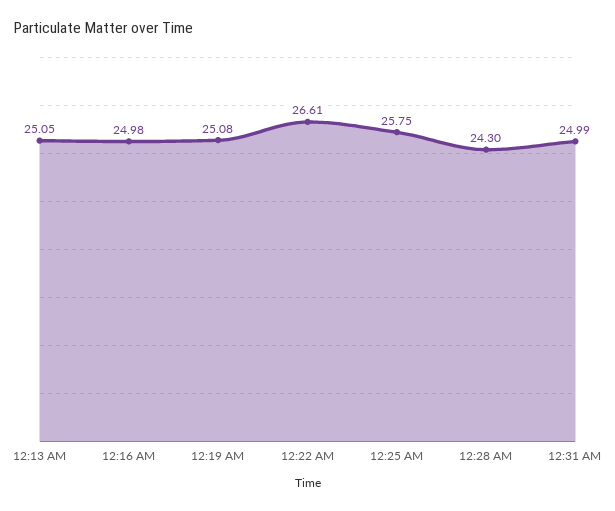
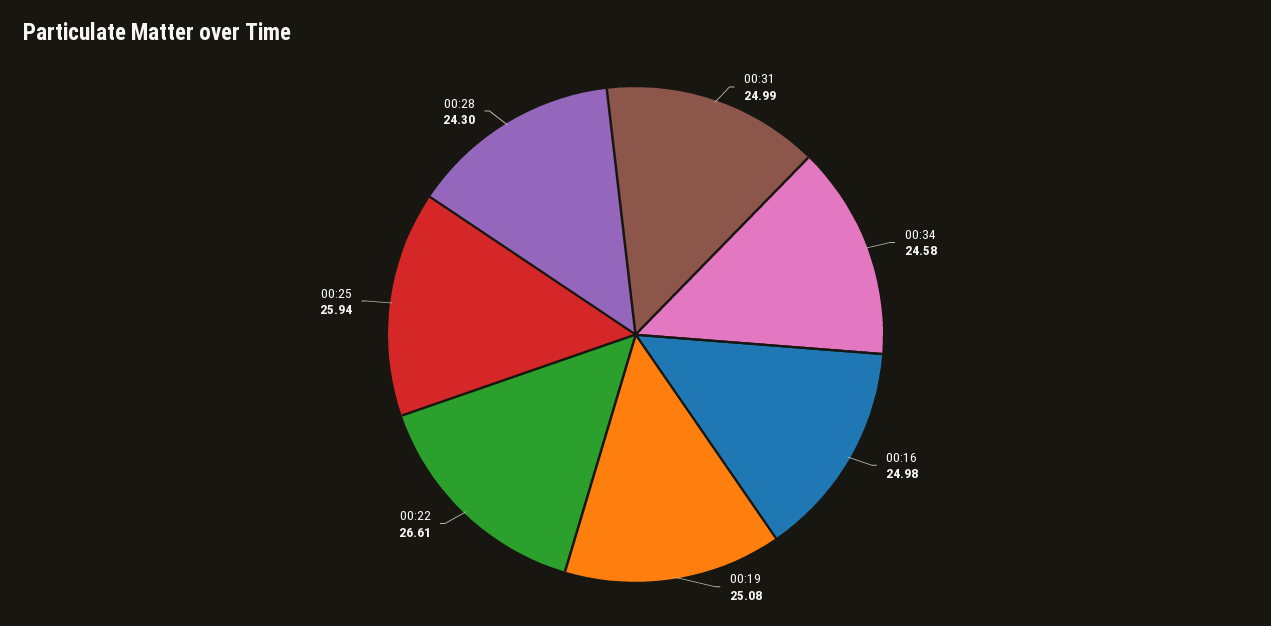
12:13 AM: 25.05 -> none
12:25 AM: 25.75 -> 25.94
00:34: none -> 24.58

